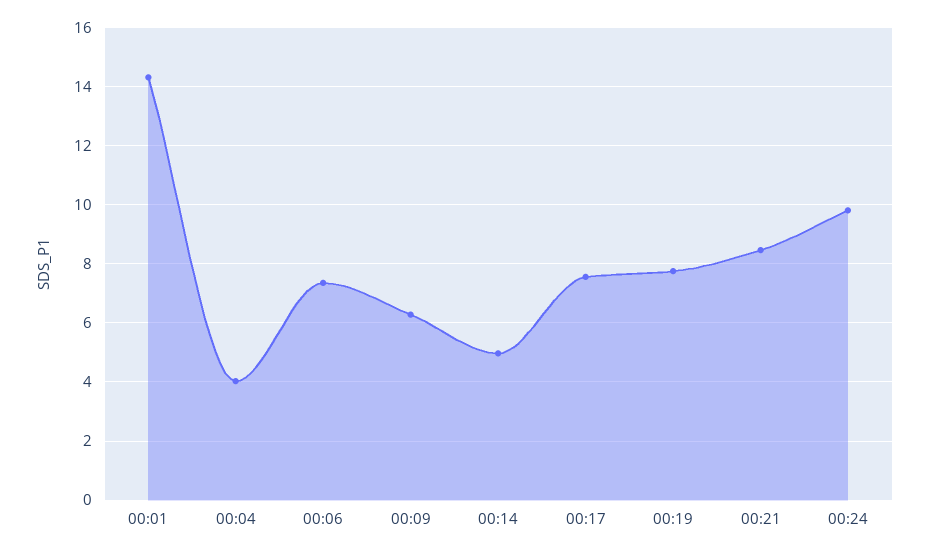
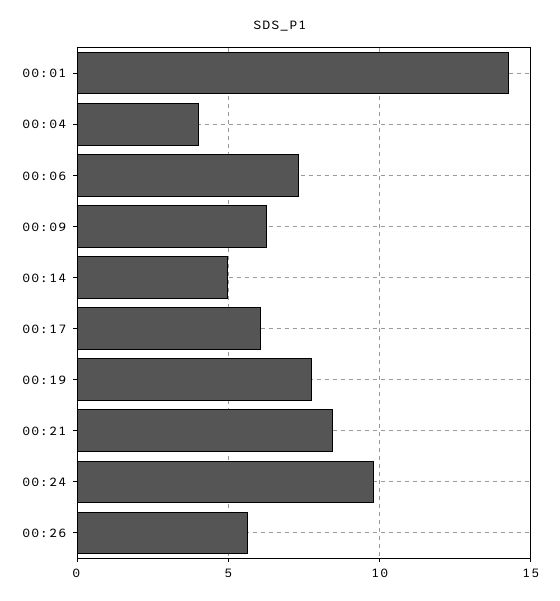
00:17: 7.5 -> 6
00:26: none -> 5.5

